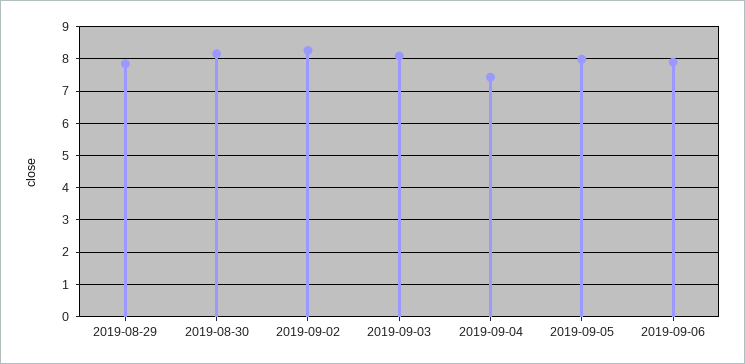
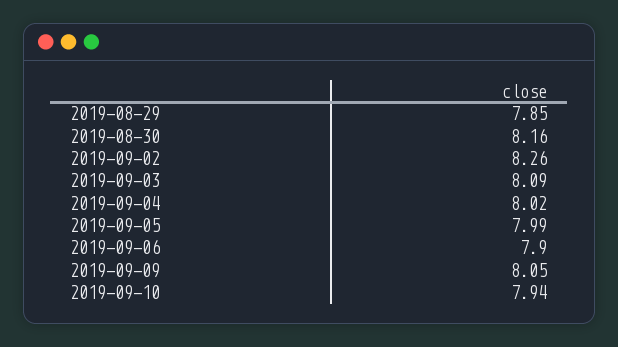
2019-09-04: 7.4 -> 8.02
2019-09-09: none -> 8.05
2019-09-10: none -> 7.94

